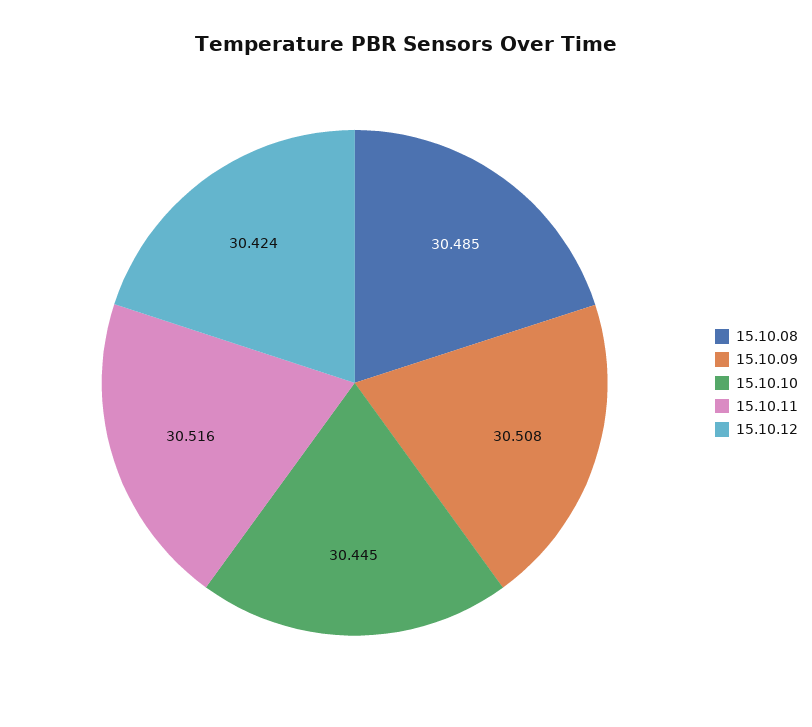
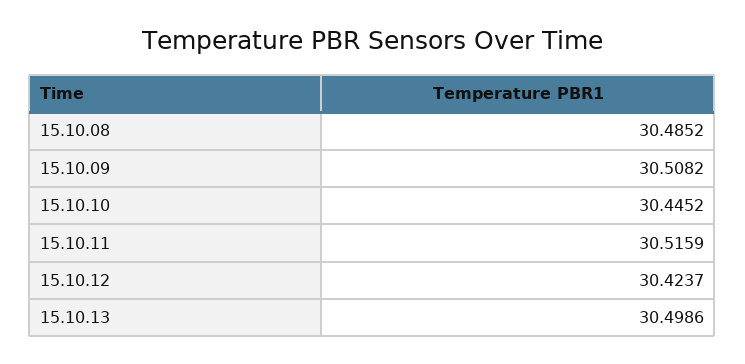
15.10.13: none -> 30.4986

